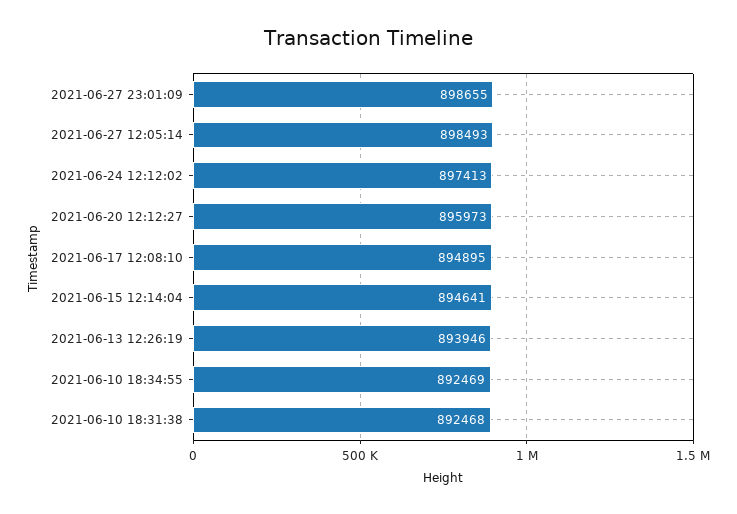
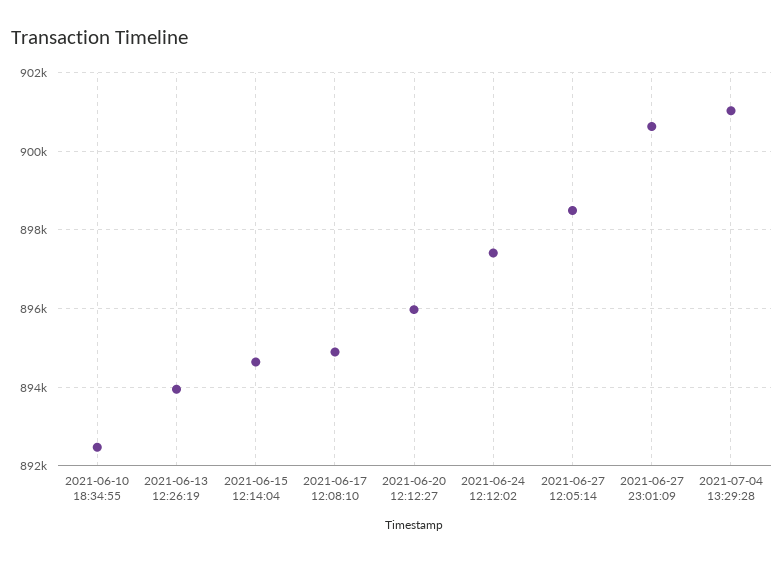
2021-06-27 23:01:09: 898655 -> 900600
2021-06-10 18:31:38: 892468 -> none
2021-07-04 13:29:28: none -> 901000

